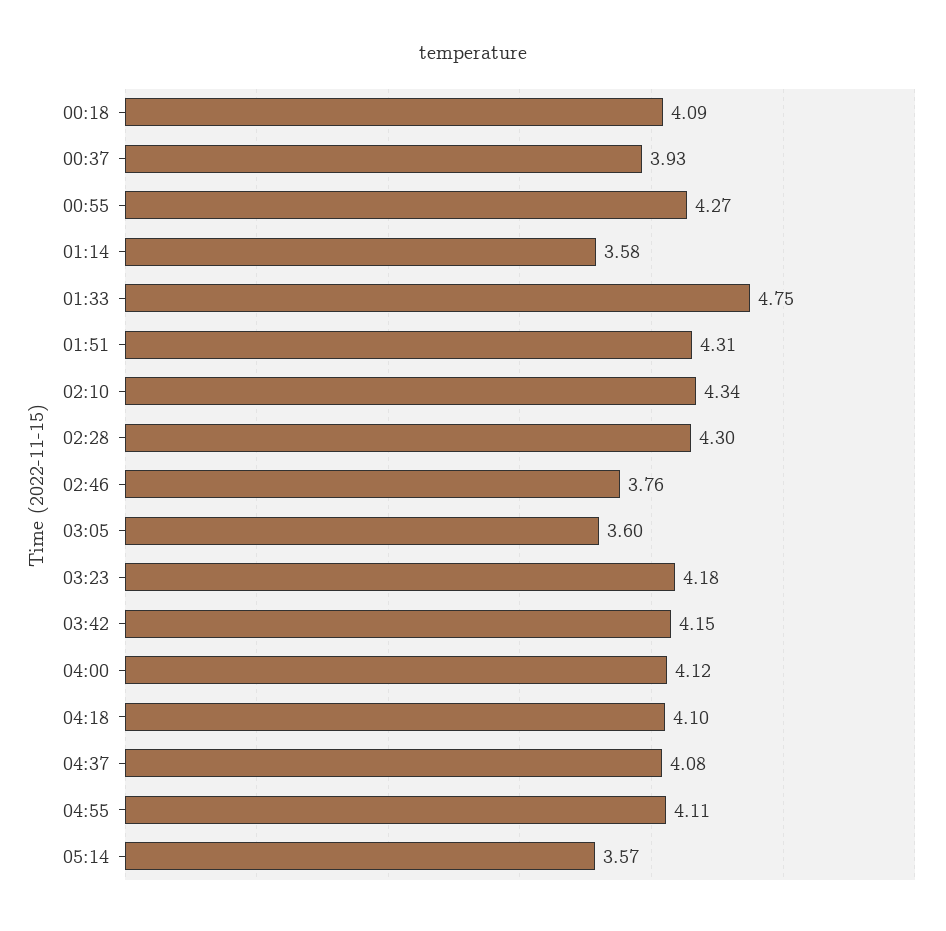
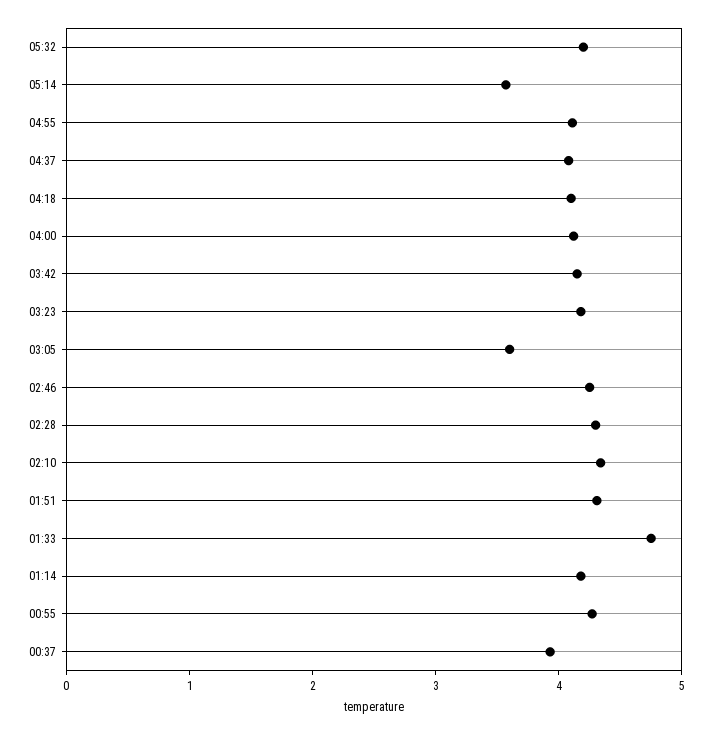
00:18: 4.09 -> none
01:14: 3.58 -> 4.2
02:46: 3.76 -> 4.2
05:32: none -> 4.2

